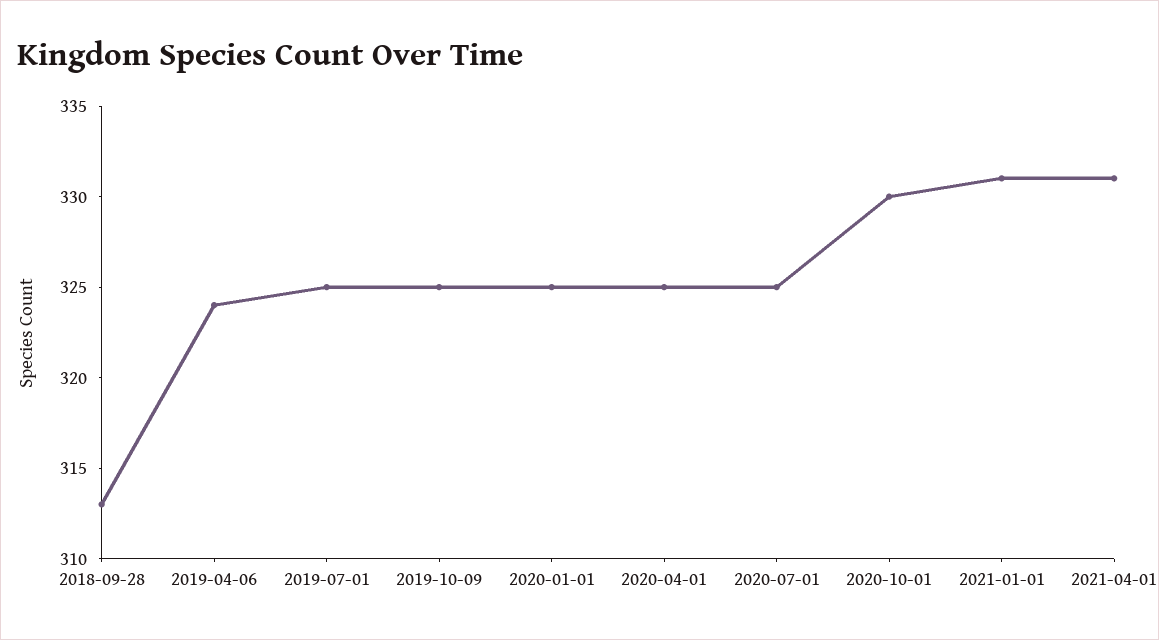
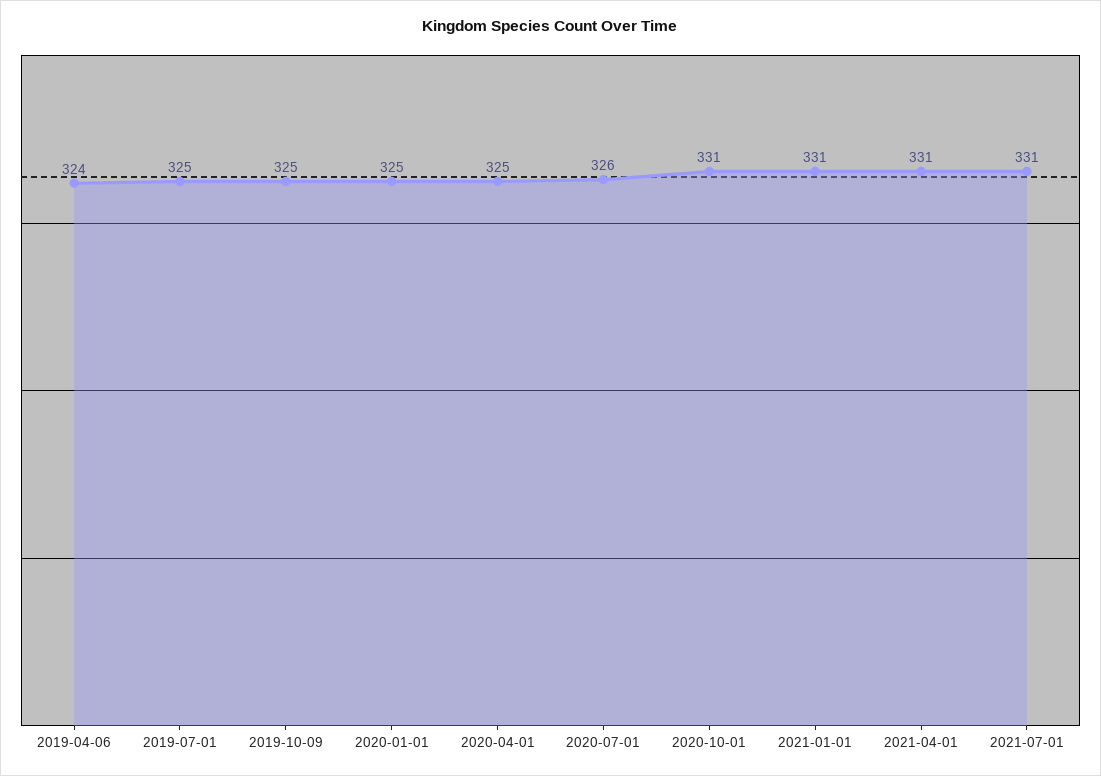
2018-09-28: 313 -> none
2020-07-01: 325 -> 326
2020-10-01: 330 -> 331
2021-07-01: none -> 331

